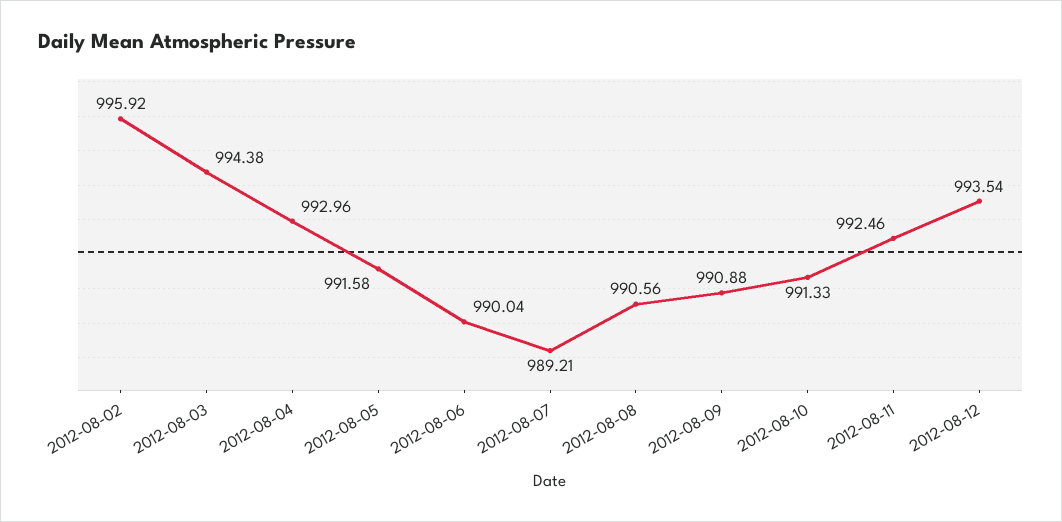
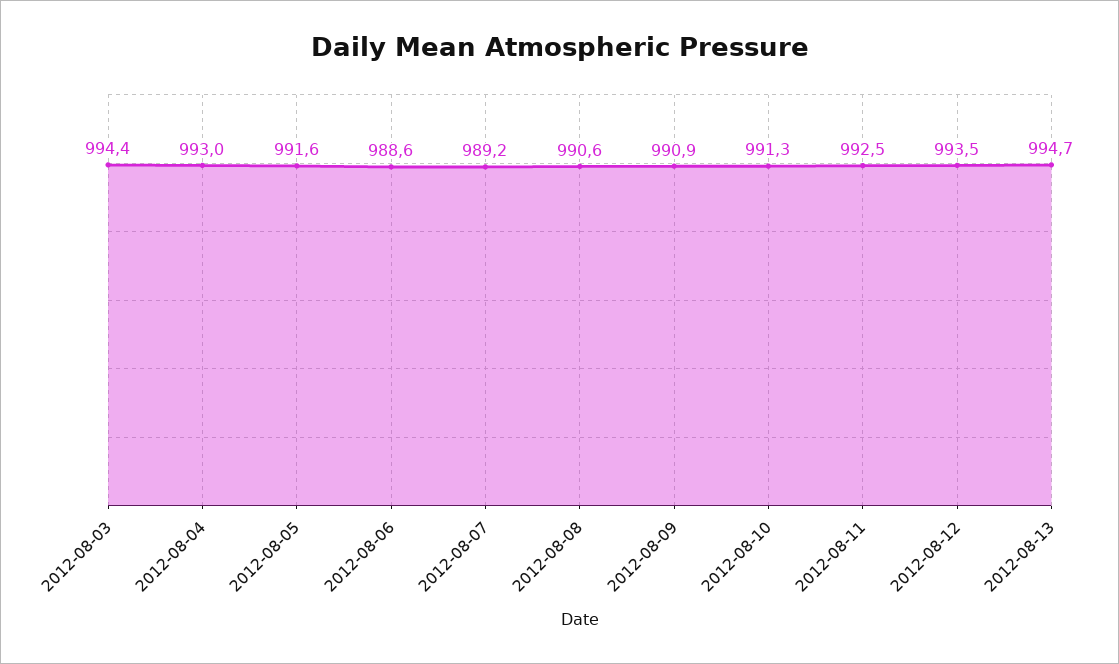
2012-08-02: 995.92 -> none
2012-08-06: 990.04 -> 988.6
2012-08-13: none -> 994.7

